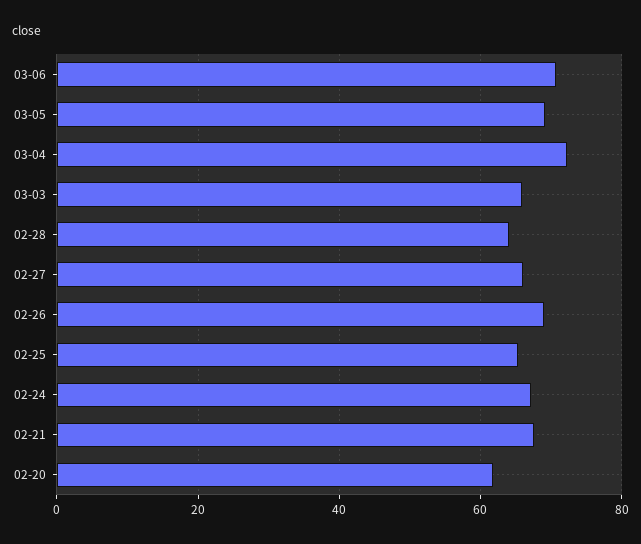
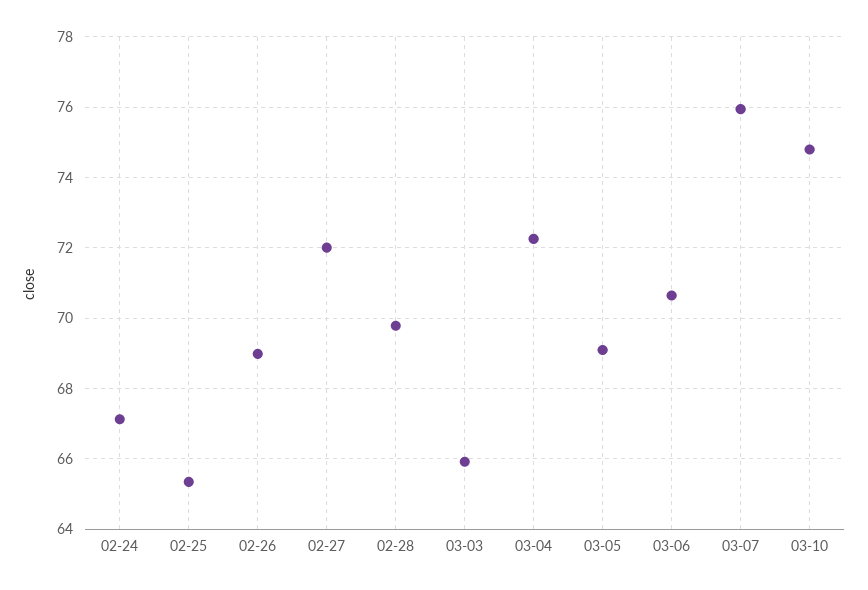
02-28: 64 -> 69.8
02-27: 66 -> 72
02-21: 68 -> none
02-20: 62 -> none
03-07: none -> 76
03-10: none -> 74.8

